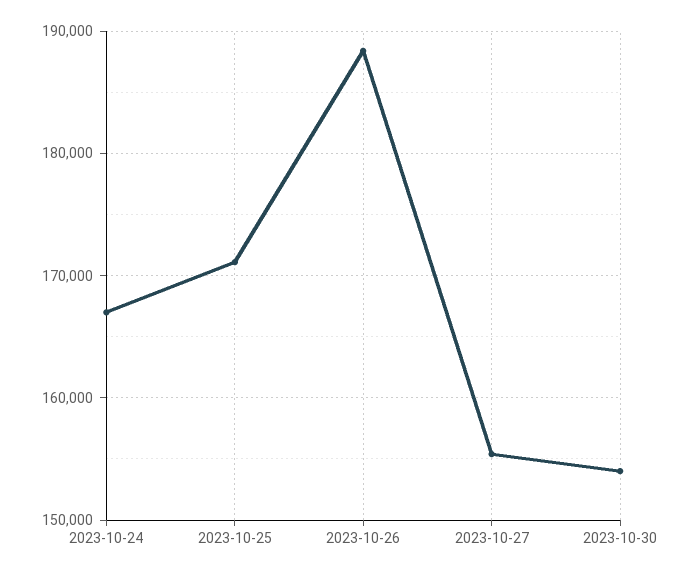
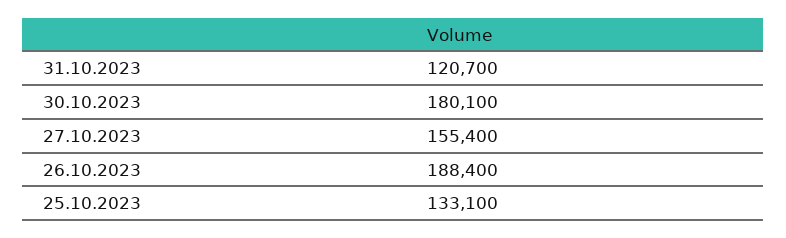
2023-10-24: 167000 -> none
2023-10-25: 171000 -> 133100
2023-10-30: 154000 -> 180100
31.10.2023: none -> 120700

